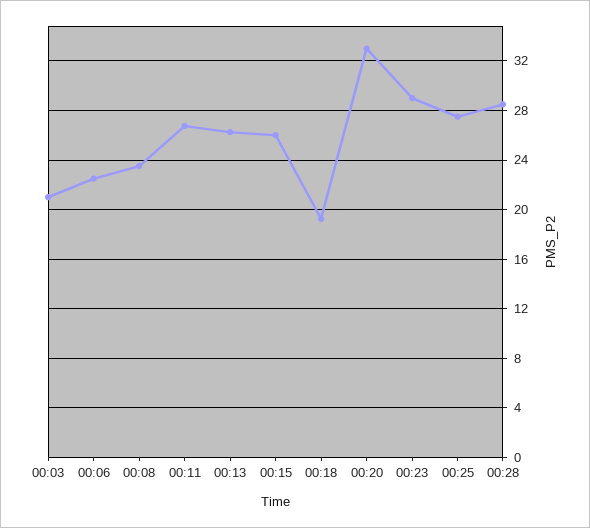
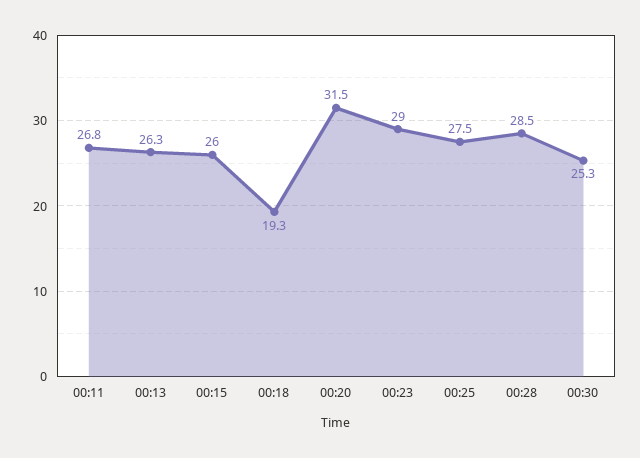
00:03: 21 -> none
00:06: 22.5 -> none
00:08: 23.5 -> none
00:20: 33 -> 31.5
00:30: none -> 25.3

